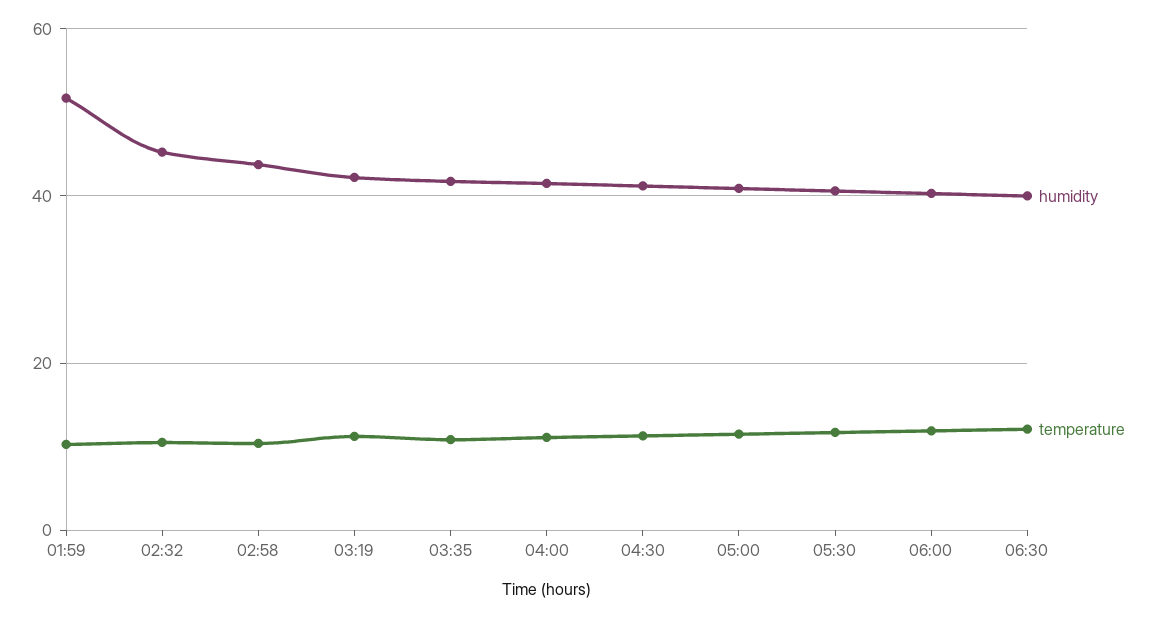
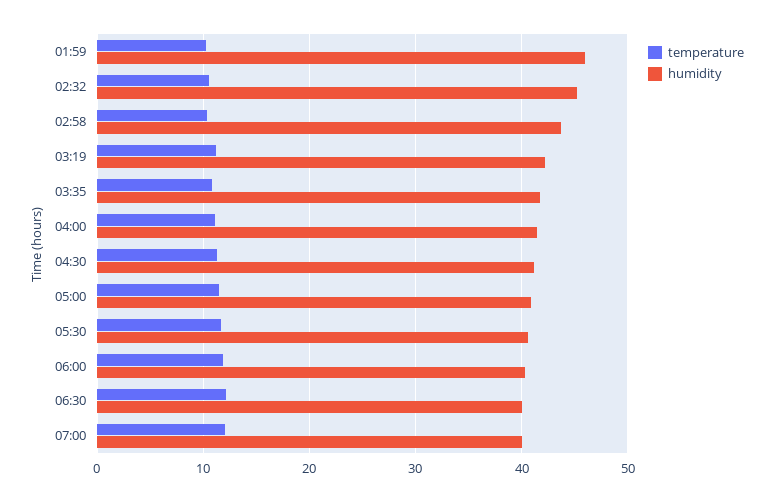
humidity, 01:59: 52 -> 46
temperature, 07:00: none -> 12
humidity, 07:00: none -> 40

